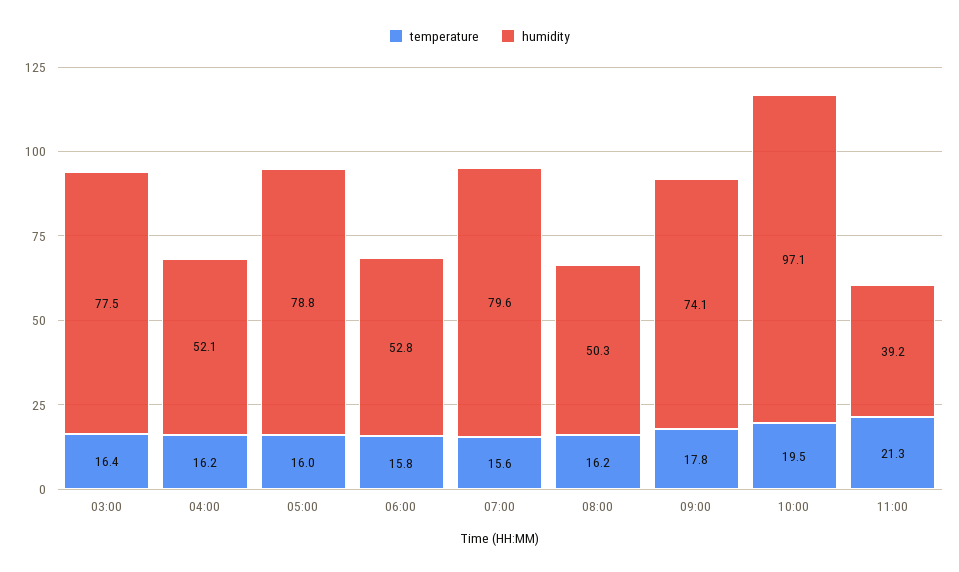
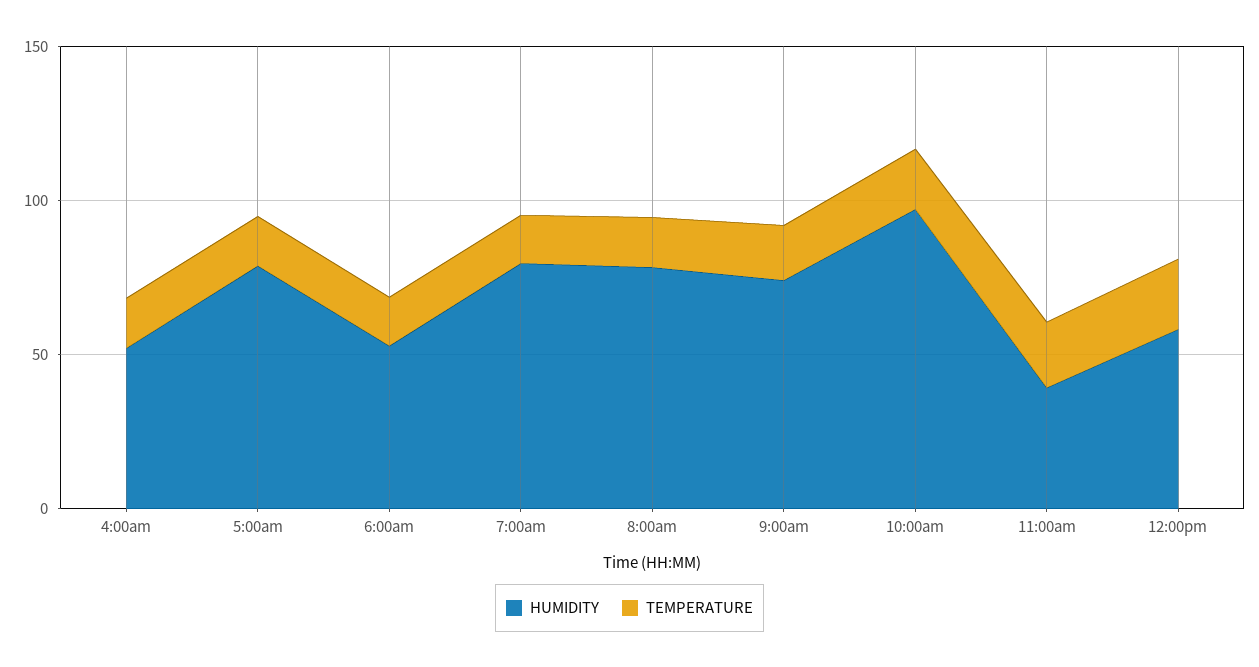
temperature, 03:00: 16.4 -> none
humidity, 03:00: 77.5 -> none
humidity, 08:00: 50.3 -> 80
humidity, 12:00pm: none -> 60
temperature, 12:00pm: none -> 20

